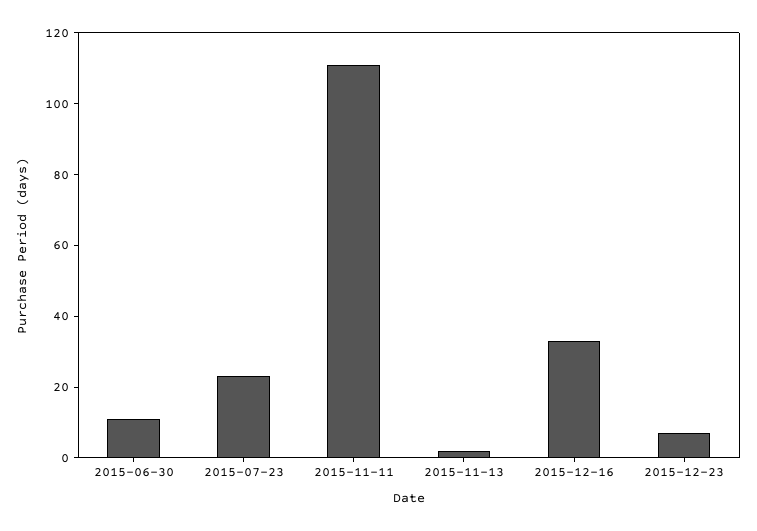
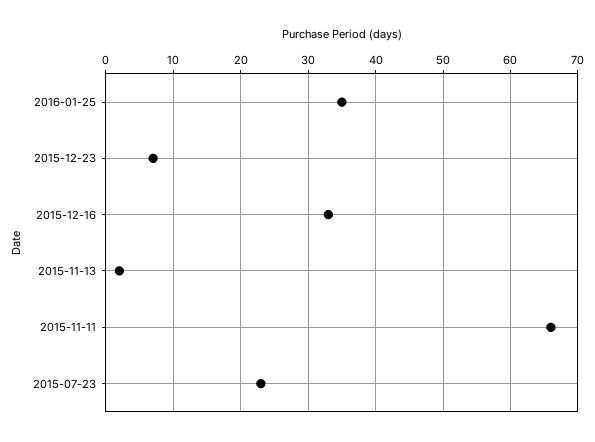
2015-06-30: 10 -> none
2015-11-11: 110 -> 66
2016-01-25: none -> 35

